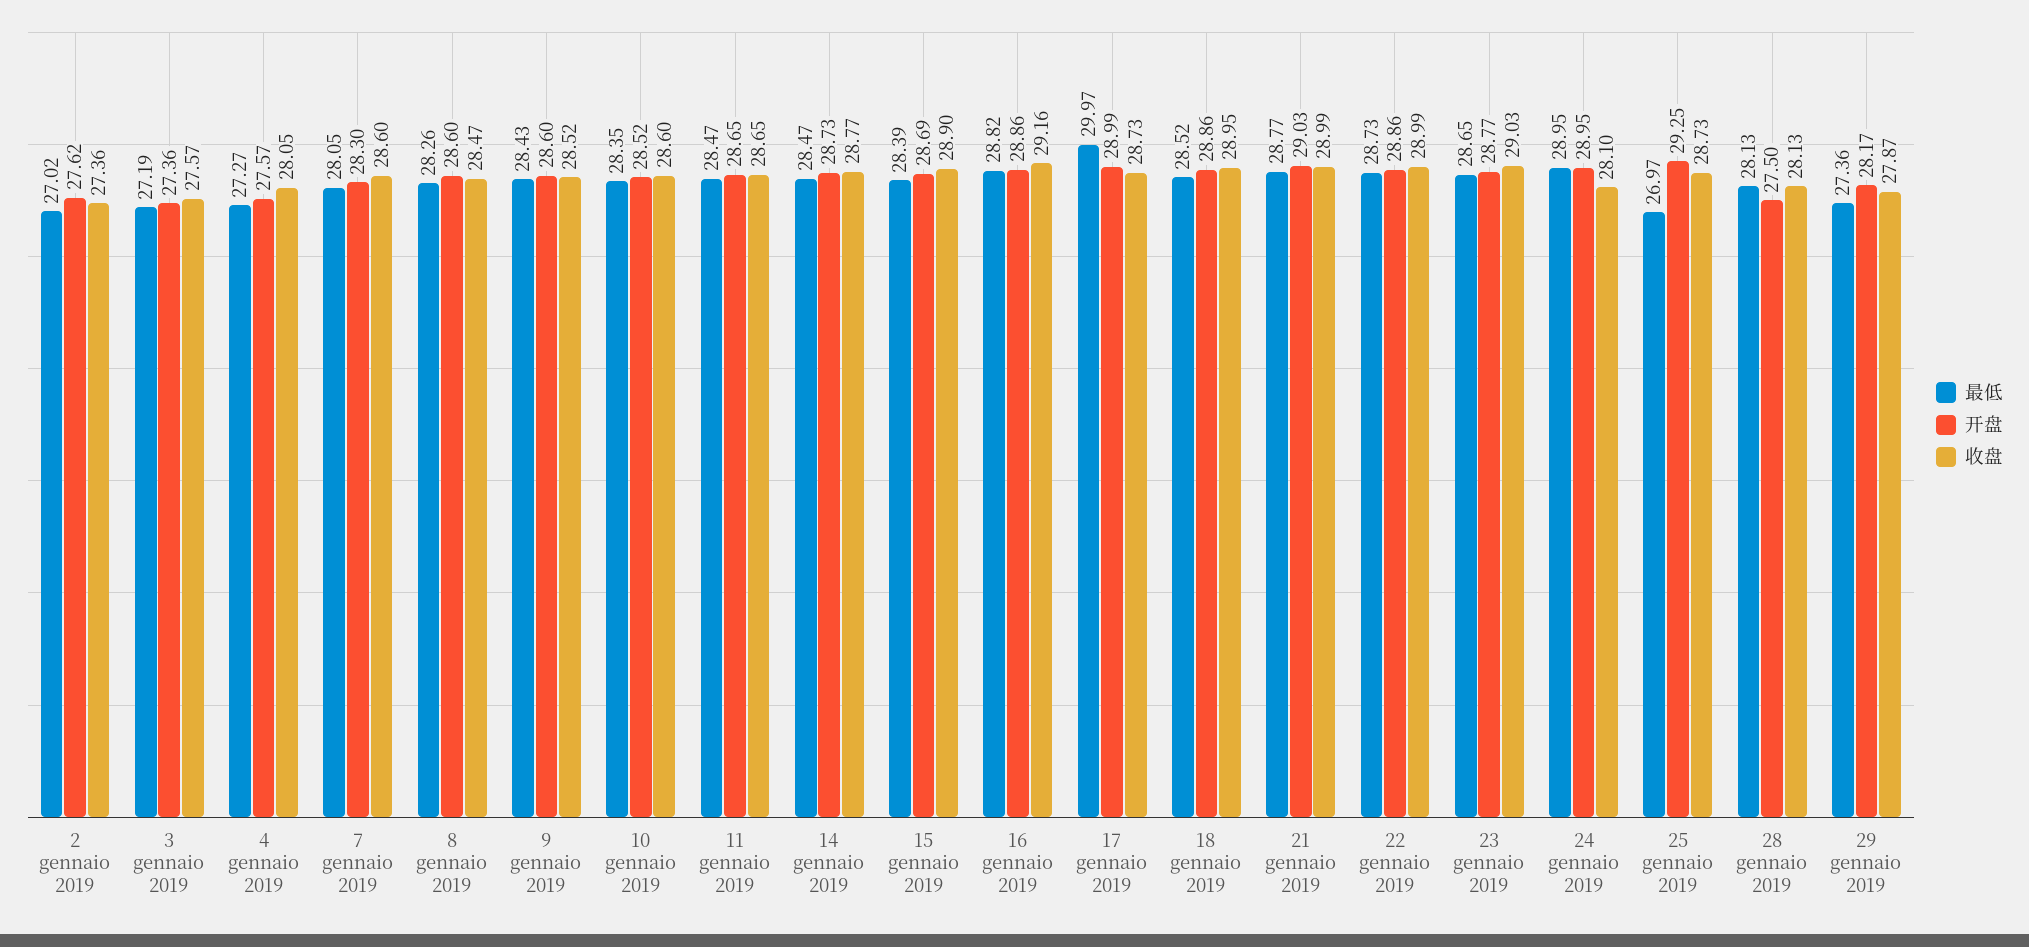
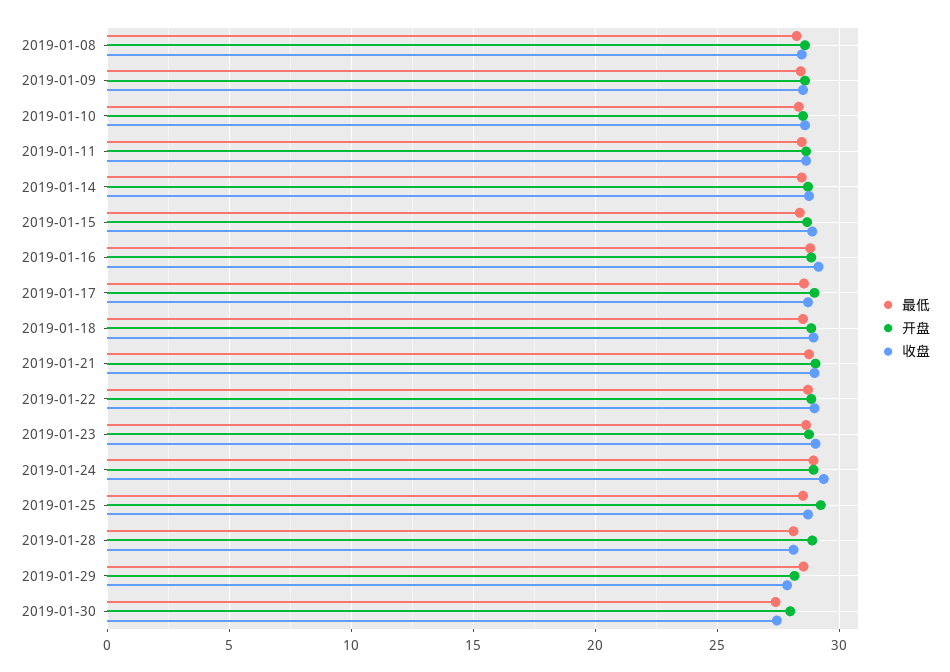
最低, 2 gennaio 2019: 27.02 -> none
开盘, 2 gennaio 2019: 27.62 -> none
收盘, 2 gennaio 2019: 27.36 -> none
最低, 3 gennaio 2019: 27.19 -> none
开盘, 3 gennaio 2019: 27.36 -> none
收盘, 3 gennaio 2019: 27.57 -> none
最低, 4 gennaio 2019: 27.27 -> none
开盘, 4 gennaio 2019: 27.57 -> none
收盘, 4 gennaio 2019: 28.05 -> none
最低, 7 gennaio 2019: 28.05 -> none
开盘, 7 gennaio 2019: 28.3 -> none
收盘, 7 gennaio 2019: 28.6 -> none
最低, 17 gennaio 2019: 29.97 -> 28.5
收盘, 24 gennaio 2019: 28.1 -> 29.5
最低, 25 gennaio 2019: 26.97 -> 28.5
开盘, 28 gennaio 2019: 27.5 -> 29
最低, 29 gennaio 2019: 27.36 -> 28.5
最低, 2019-01-30: none -> 27.5
开盘, 2019-01-30: none -> 28
收盘, 2019-01-30: none -> 27.5

